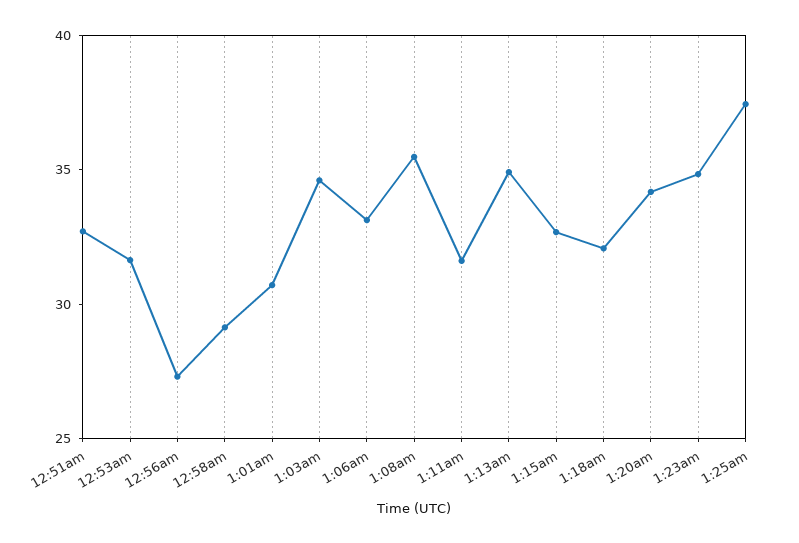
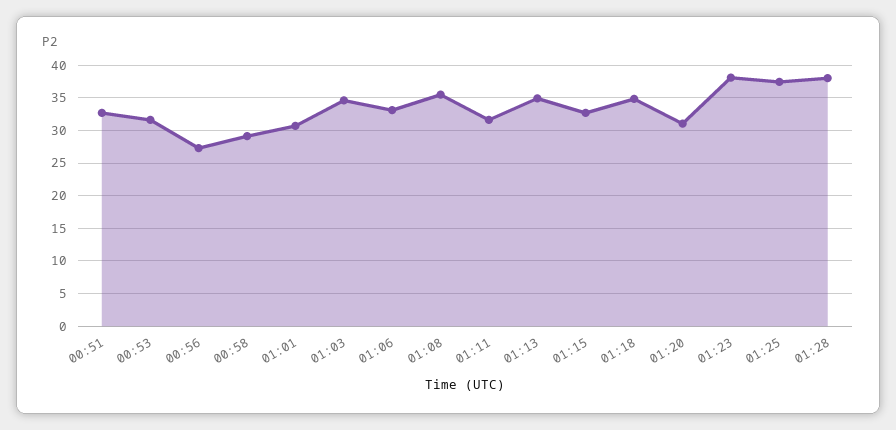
1:18am: 32 -> 35
1:20am: 34 -> 31
1:23am: 35 -> 38
01:28: none -> 38

